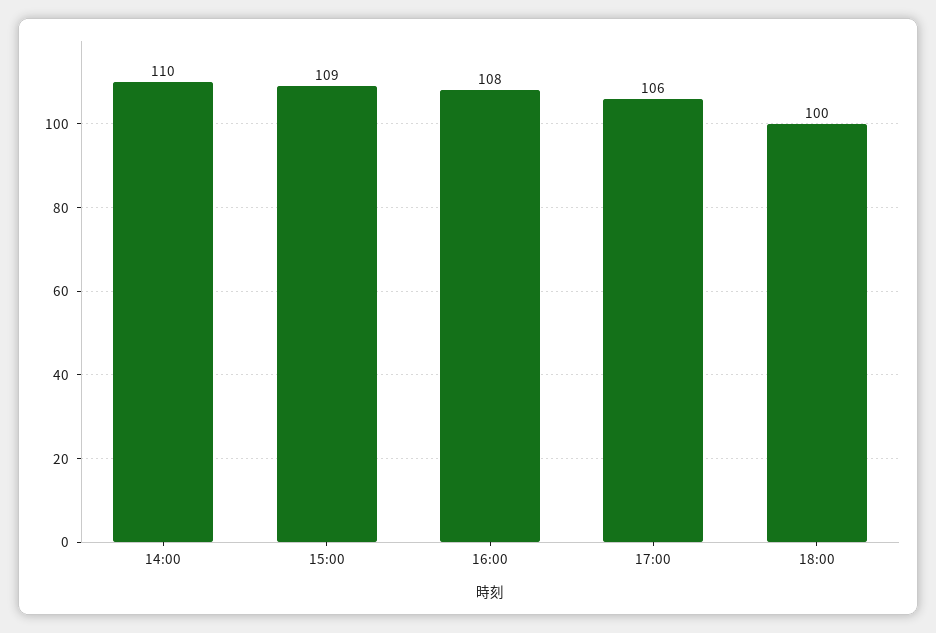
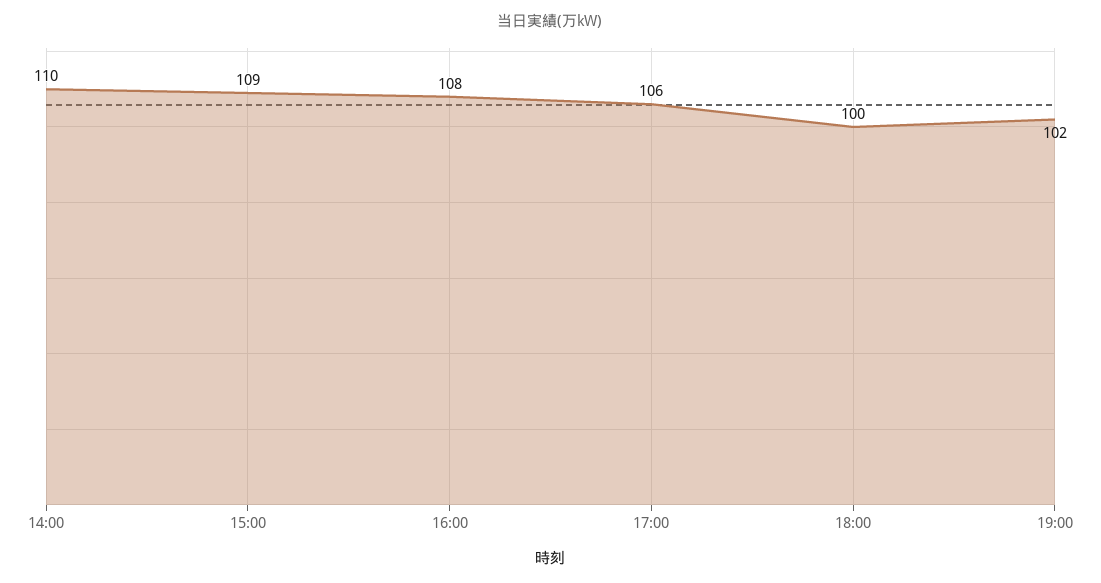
19:00: none -> 102

